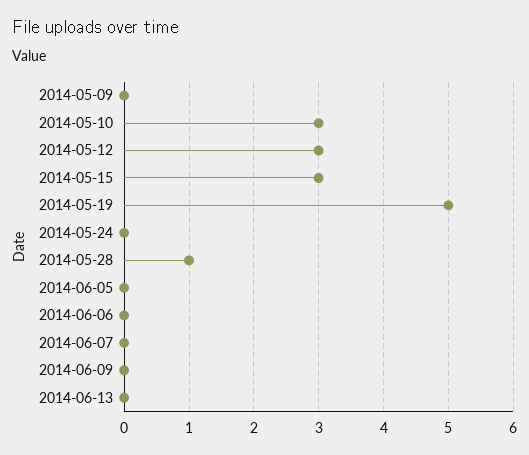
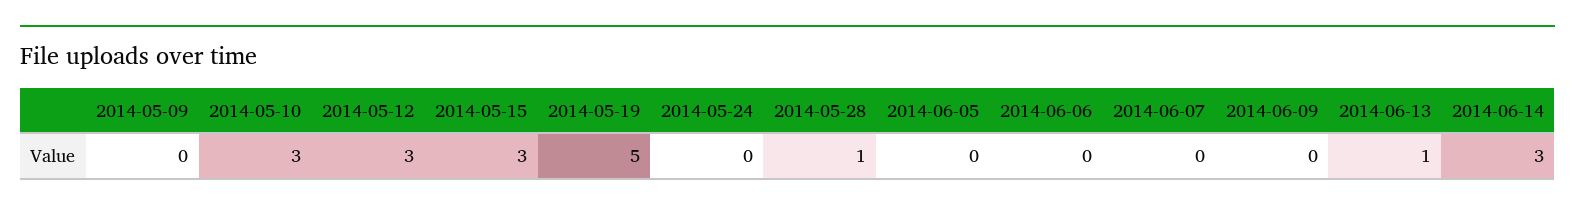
2014-06-13: 0 -> 1
2014-06-14: none -> 3

